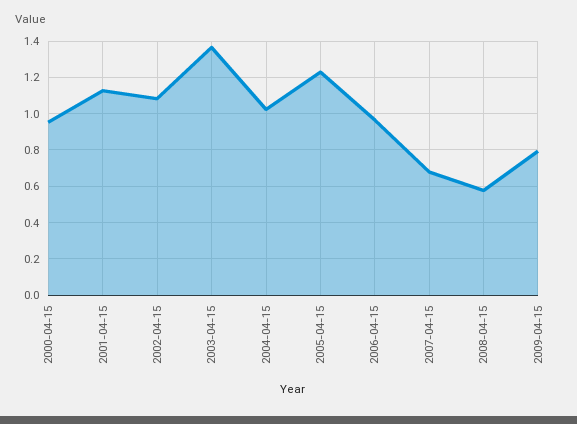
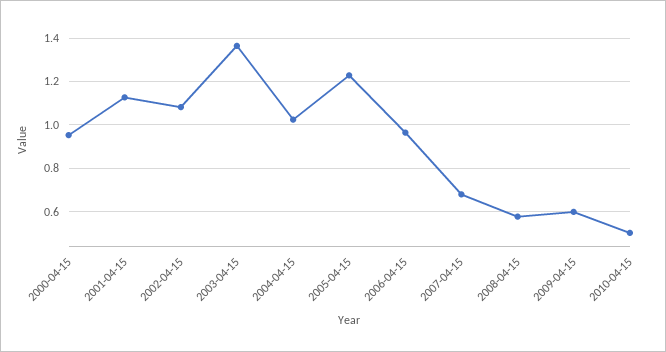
2009-04-15: 0.8 -> 0.6
2010-04-15: none -> 0.5

